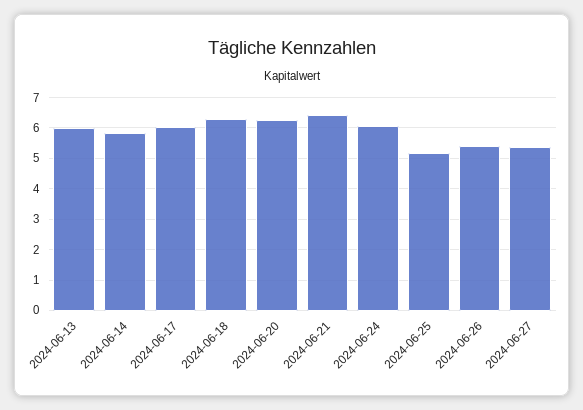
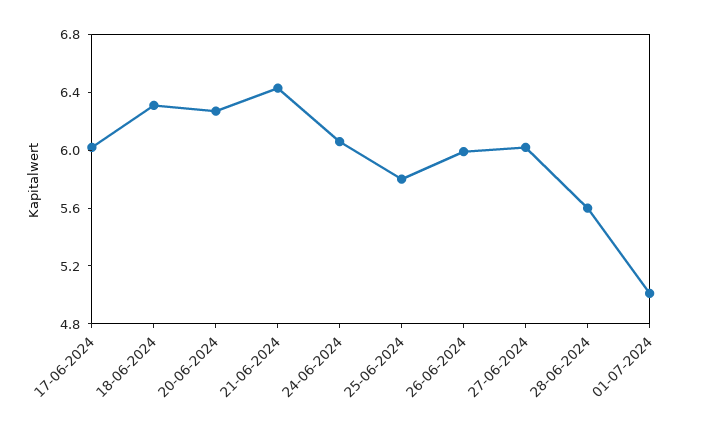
2024-06-13: 6 -> none
2024-06-14: 5.8 -> none
2024-06-25: 5.2 -> 5.8
2024-06-26: 5.4 -> 6
2024-06-27: 5.4 -> 6
28-06-2024: none -> 5.6
01-07-2024: none -> 5

